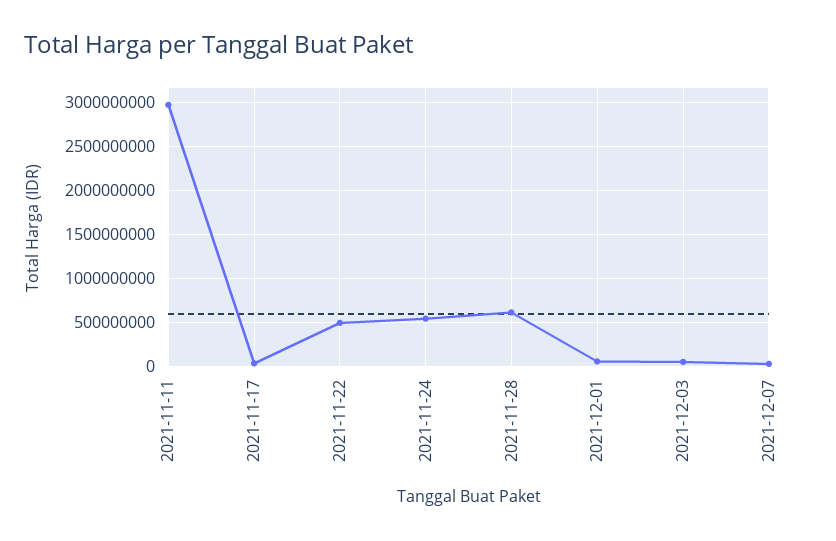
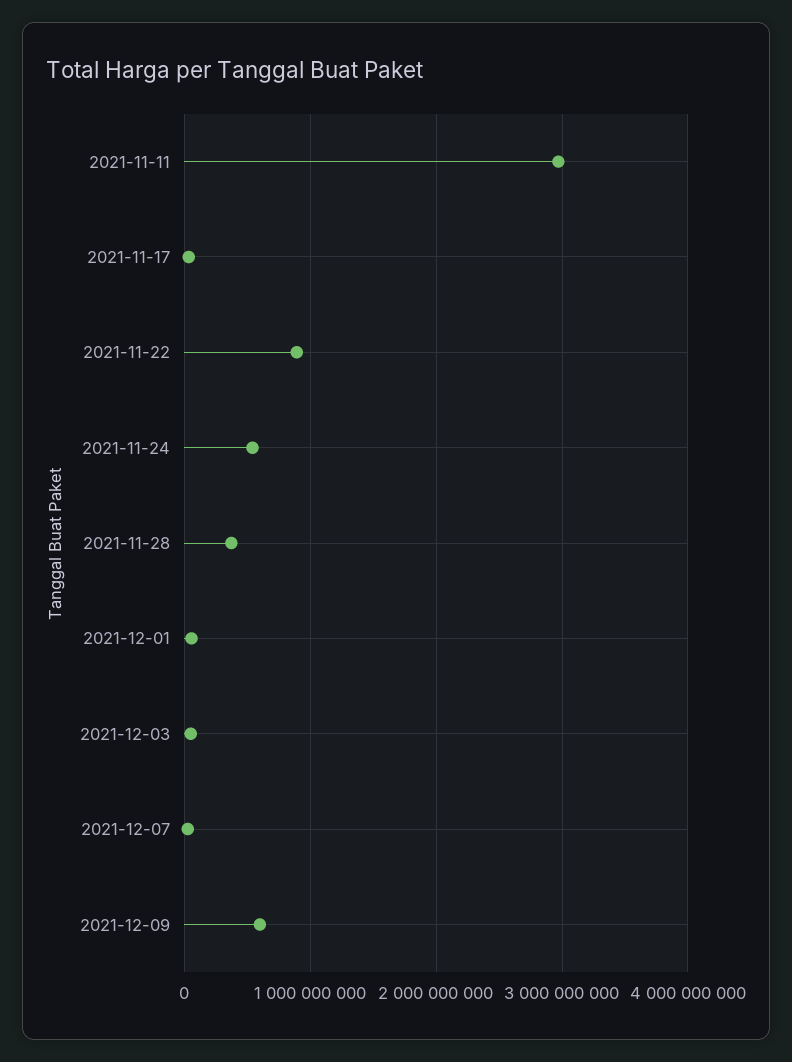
2021-11-22: 500000000 -> 900000000
2021-11-28: 600000000 -> 400000000
2021-12-09: none -> 600000000

